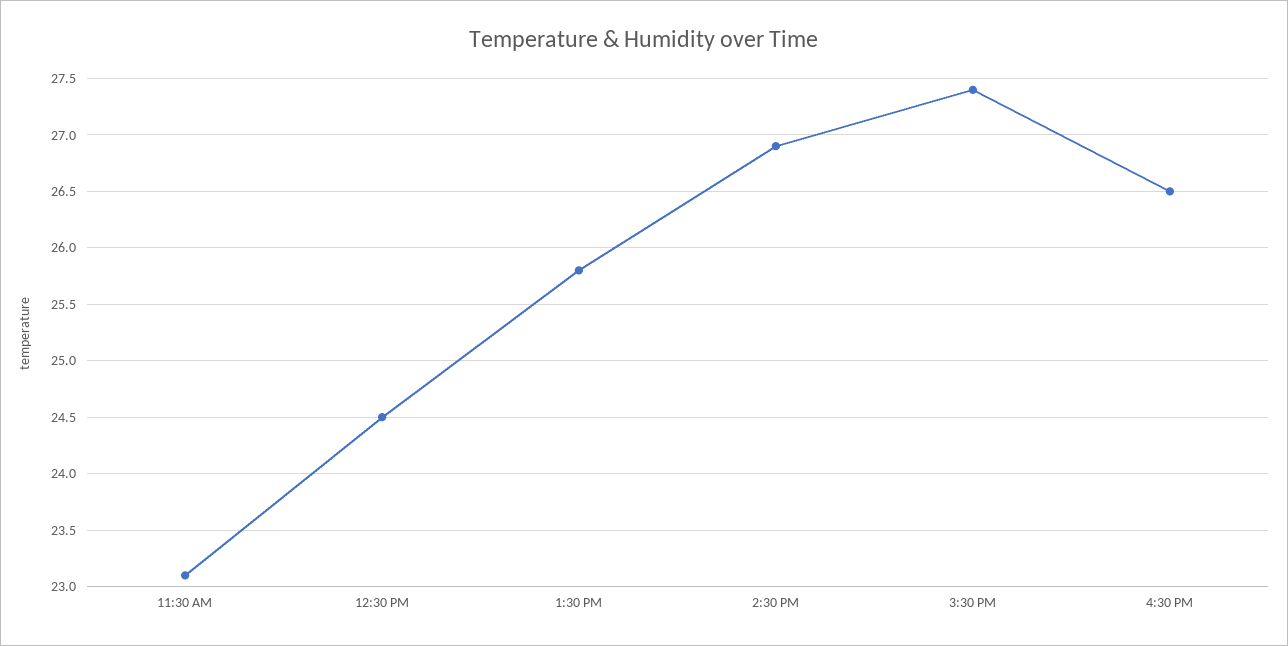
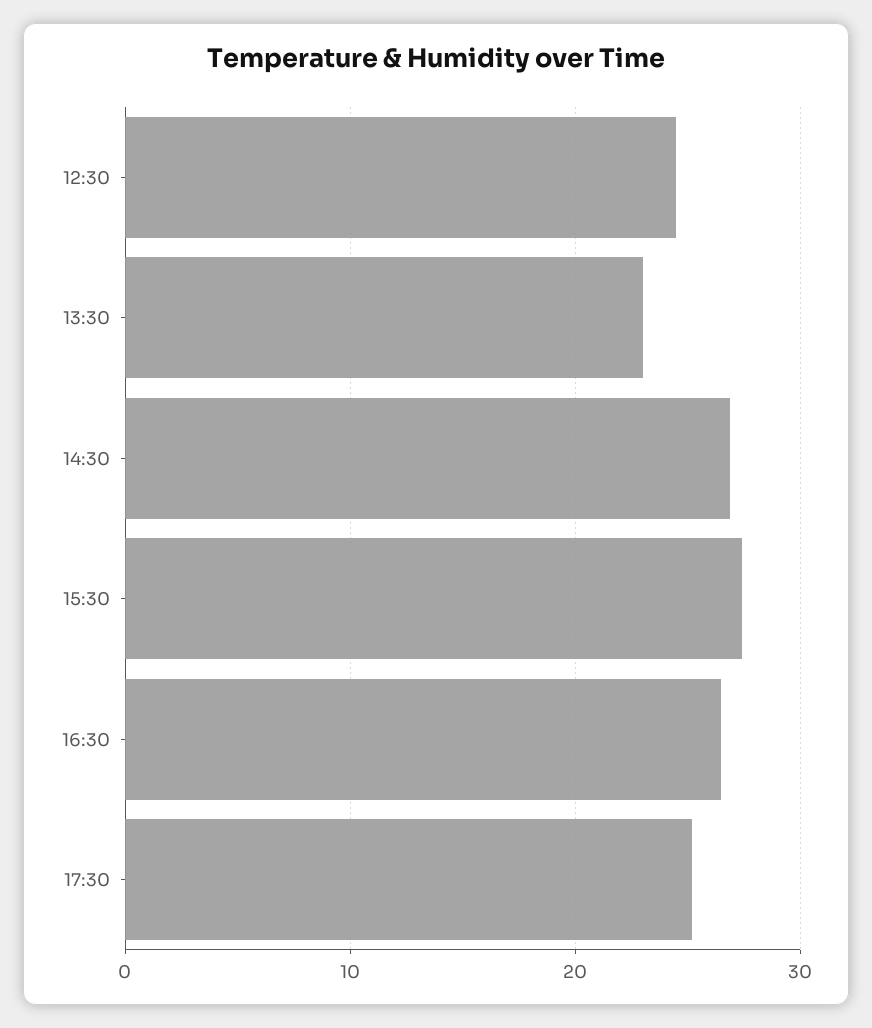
11:30 AM: 23.1 -> none
1:30 PM: 25.8 -> 23
17:30: none -> 25

